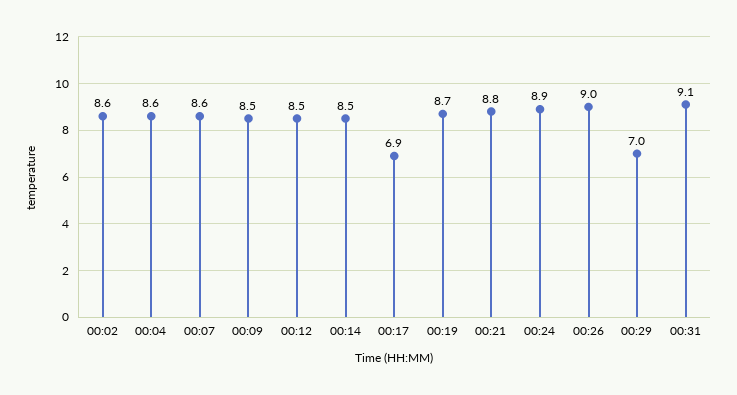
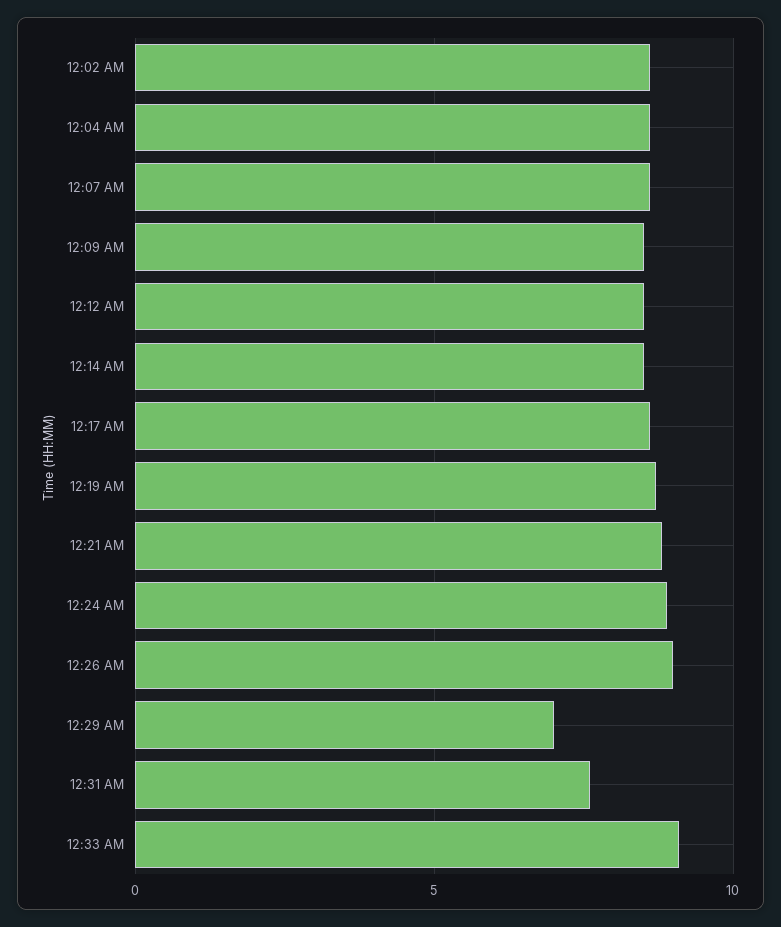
00:17: 6.9 -> 8.5
00:31: 9.1 -> 7.5
12:33 AM: none -> 9

